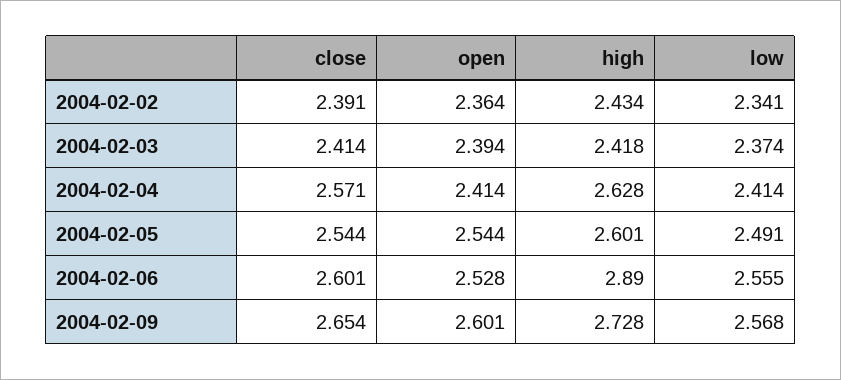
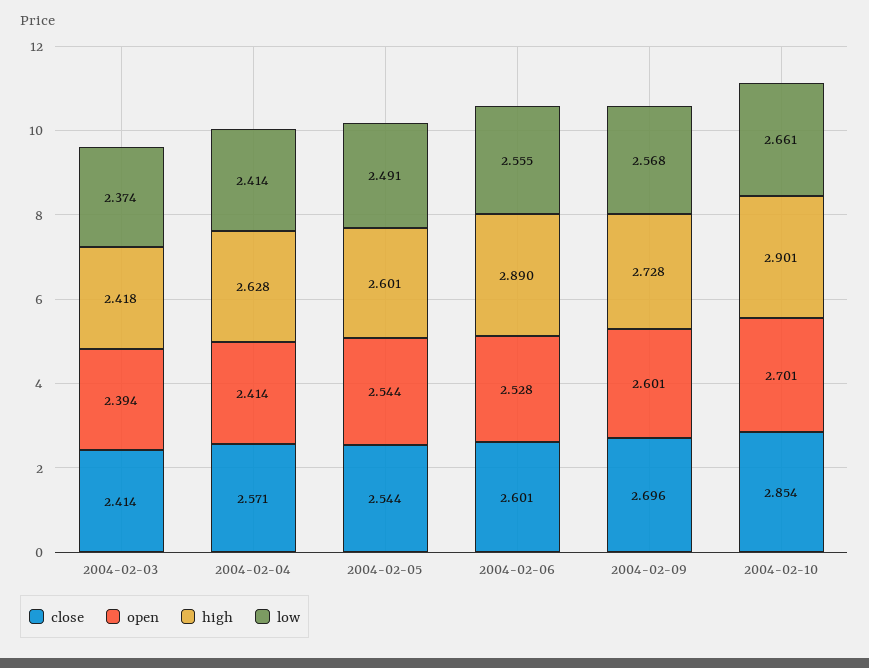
close, 2004-02-02: 2.391 -> none
open, 2004-02-02: 2.364 -> none
high, 2004-02-02: 2.434 -> none
low, 2004-02-02: 2.341 -> none
close, 2004-02-09: 2.654 -> 2.696
close, 2004-02-10: none -> 2.854
open, 2004-02-10: none -> 2.701
high, 2004-02-10: none -> 2.901
low, 2004-02-10: none -> 2.661

